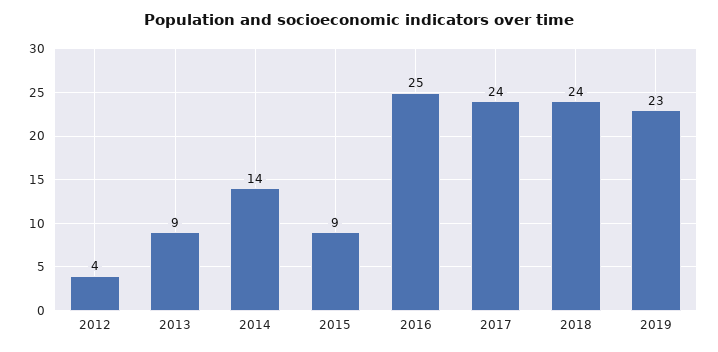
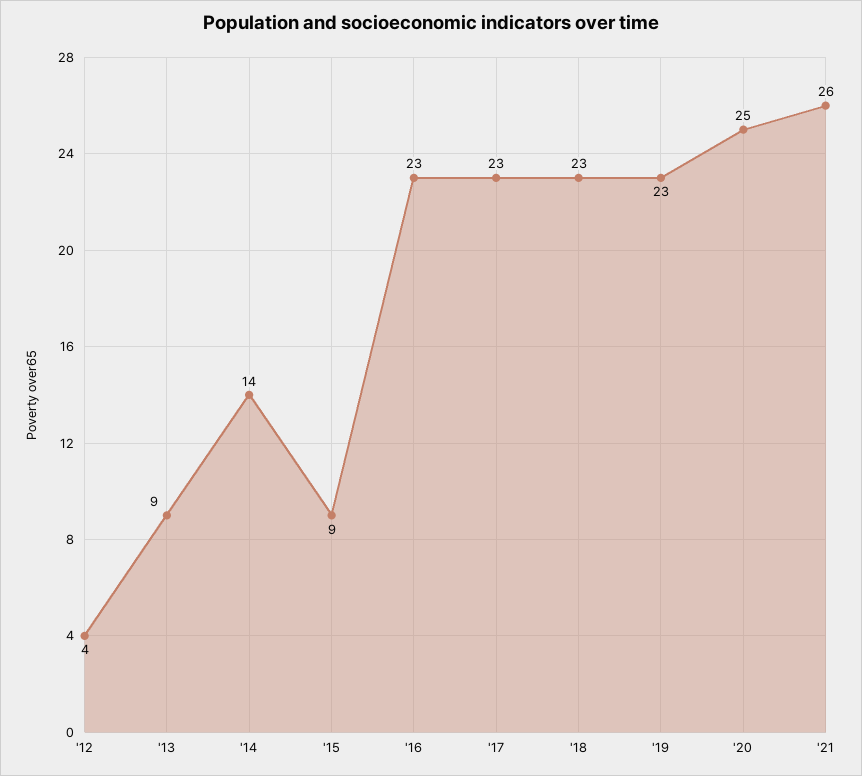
2016: 25 -> 23
2017: 24 -> 23
2018: 24 -> 23
'20: none -> 25
'21: none -> 26

